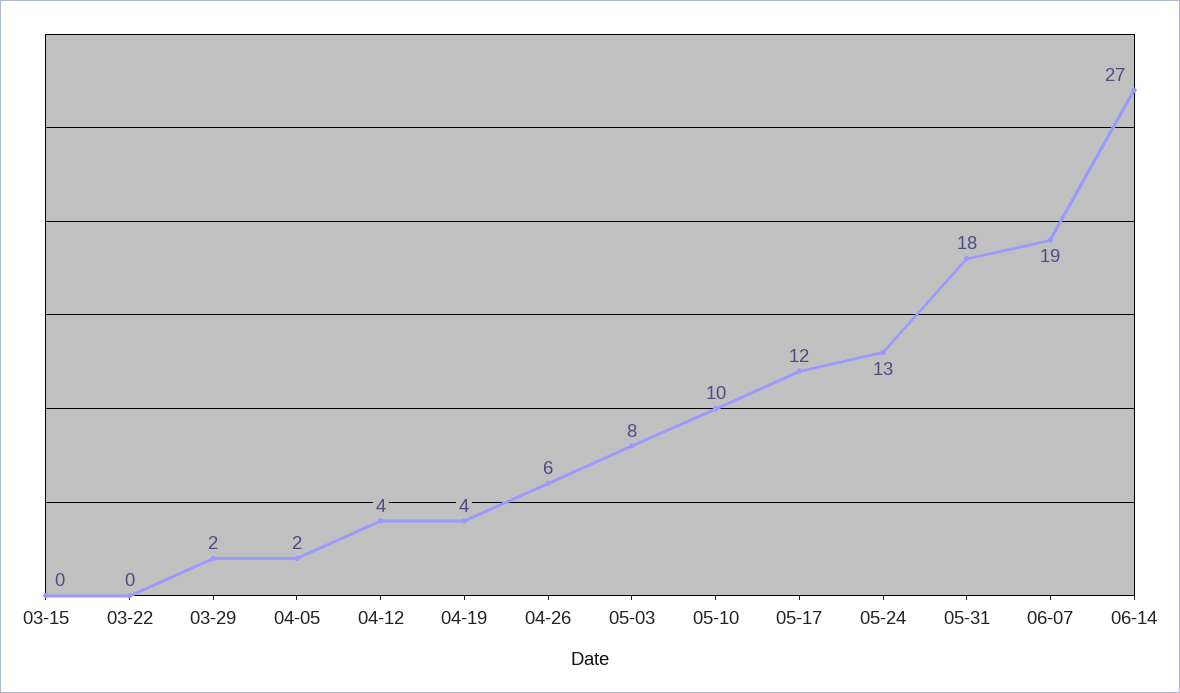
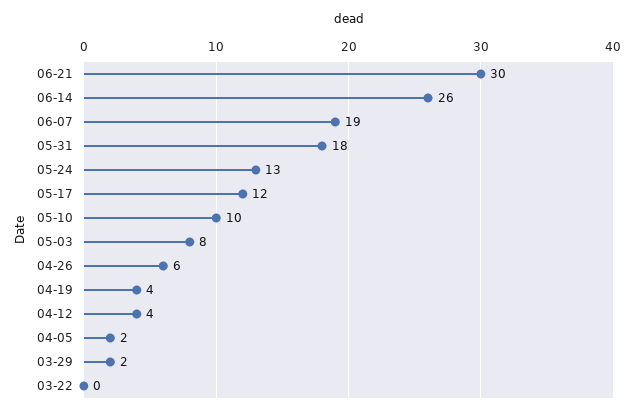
03-15: 0 -> none
06-14: 27 -> 26
06-21: none -> 30

